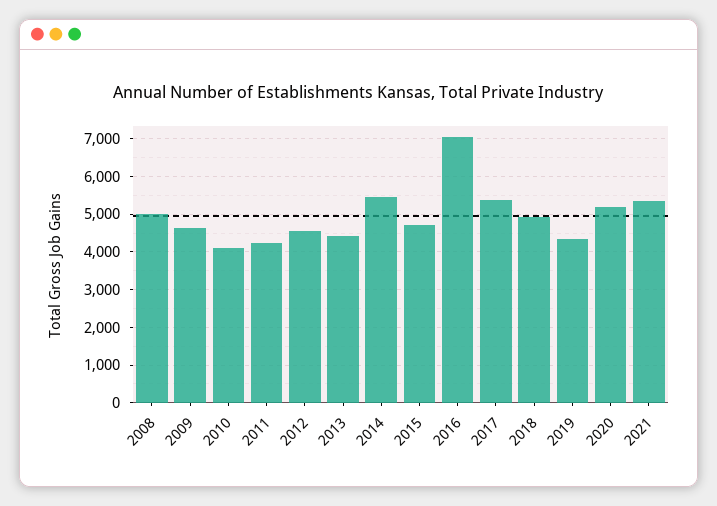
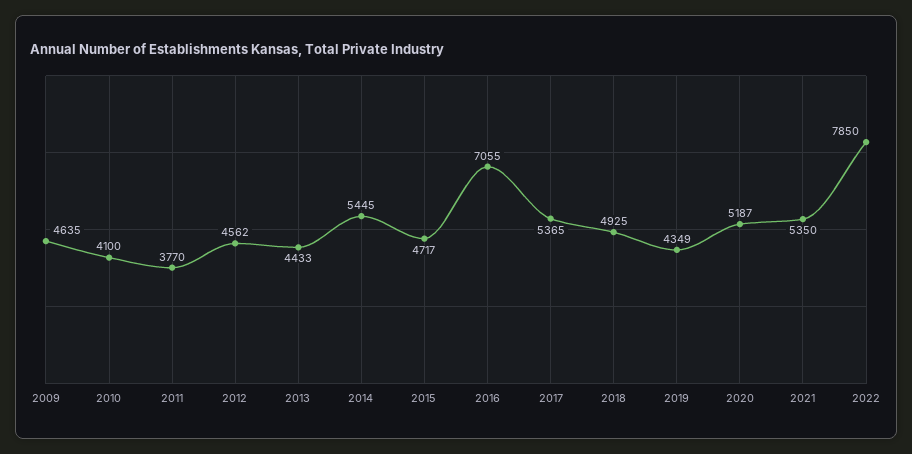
2008: 5000 -> none
2011: 4200 -> 3770
2022: none -> 7850

